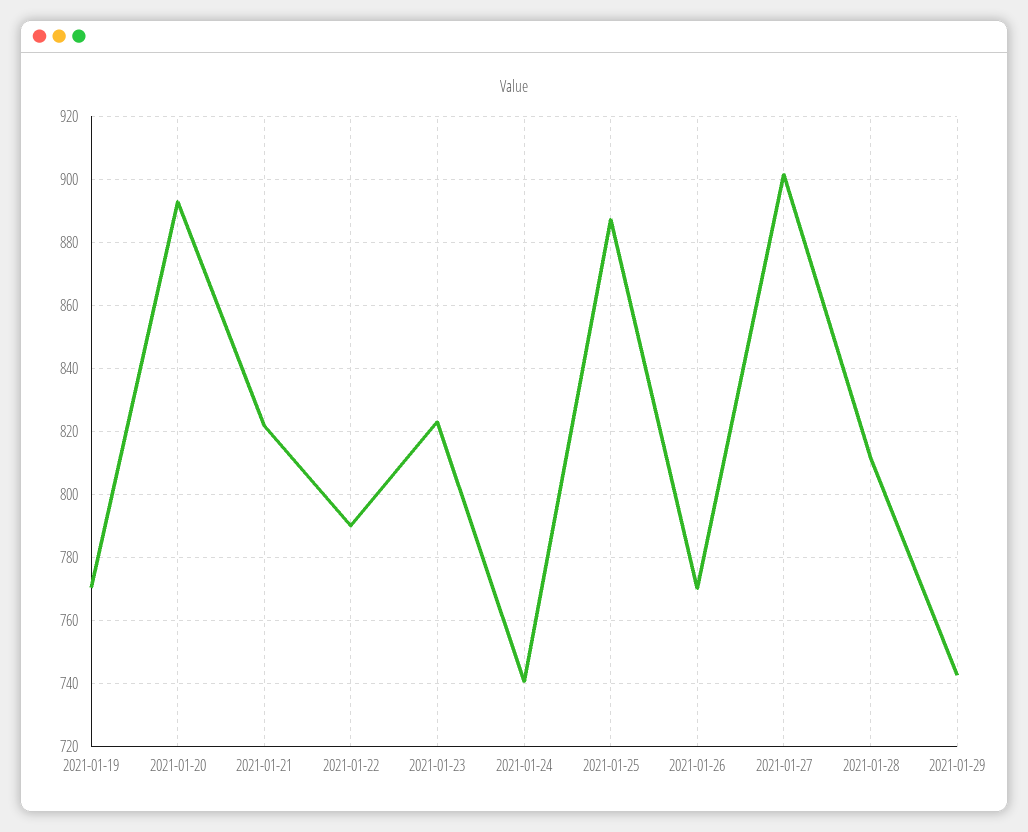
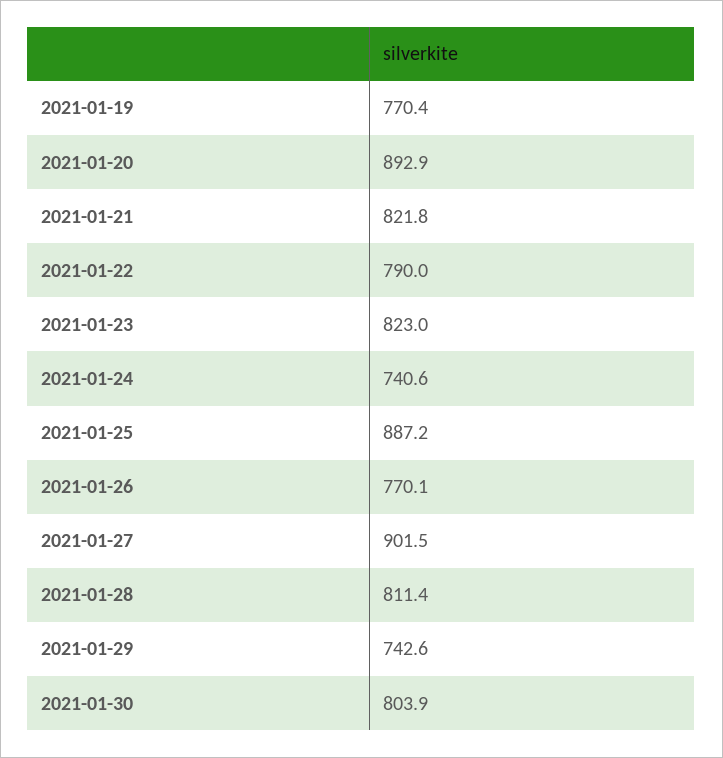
2021-01-30: none -> 803.9

